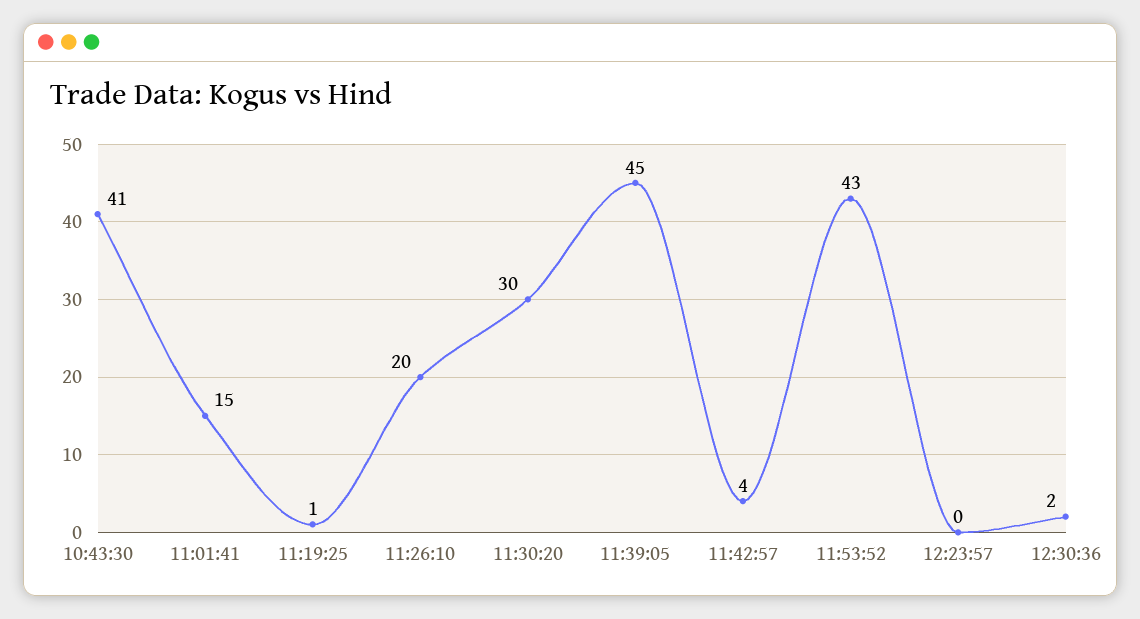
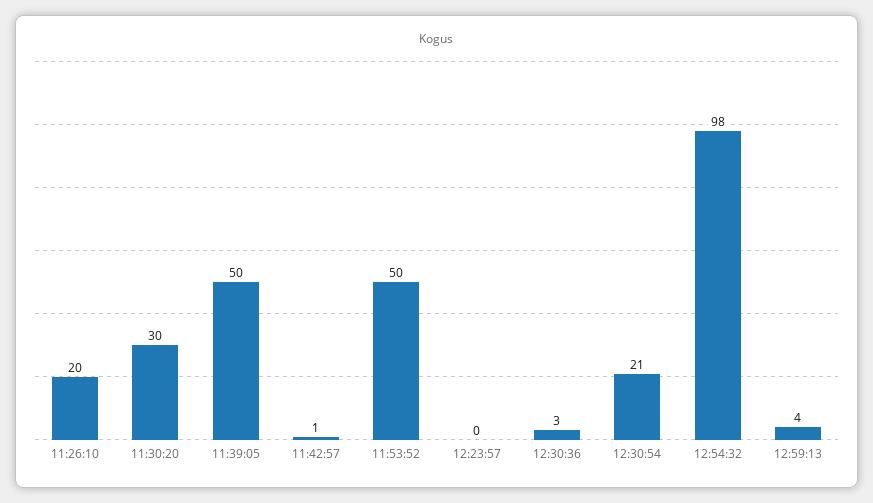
10:43:30: 41 -> none
11:01:41: 15 -> none
11:19:25: 1 -> none
11:39:05: 45 -> 50
11:42:57: 4 -> 1
11:53:52: 43 -> 50
12:30:36: 2 -> 3
12:30:54: none -> 21
12:54:32: none -> 98
12:59:13: none -> 4

